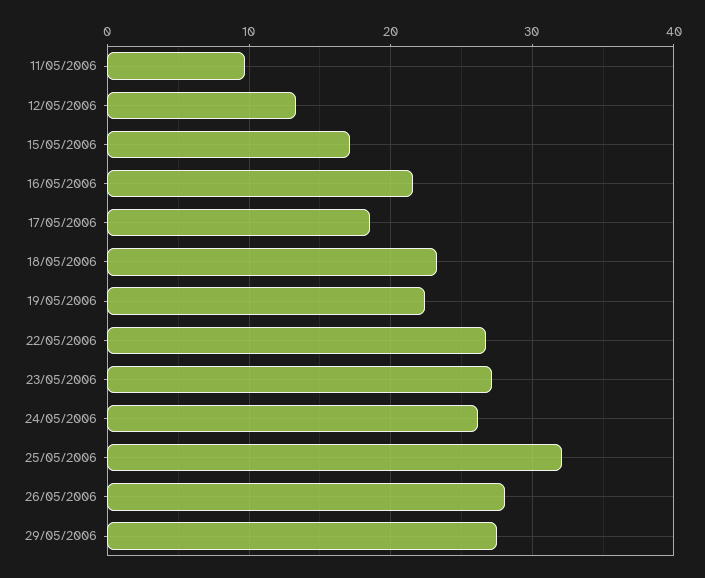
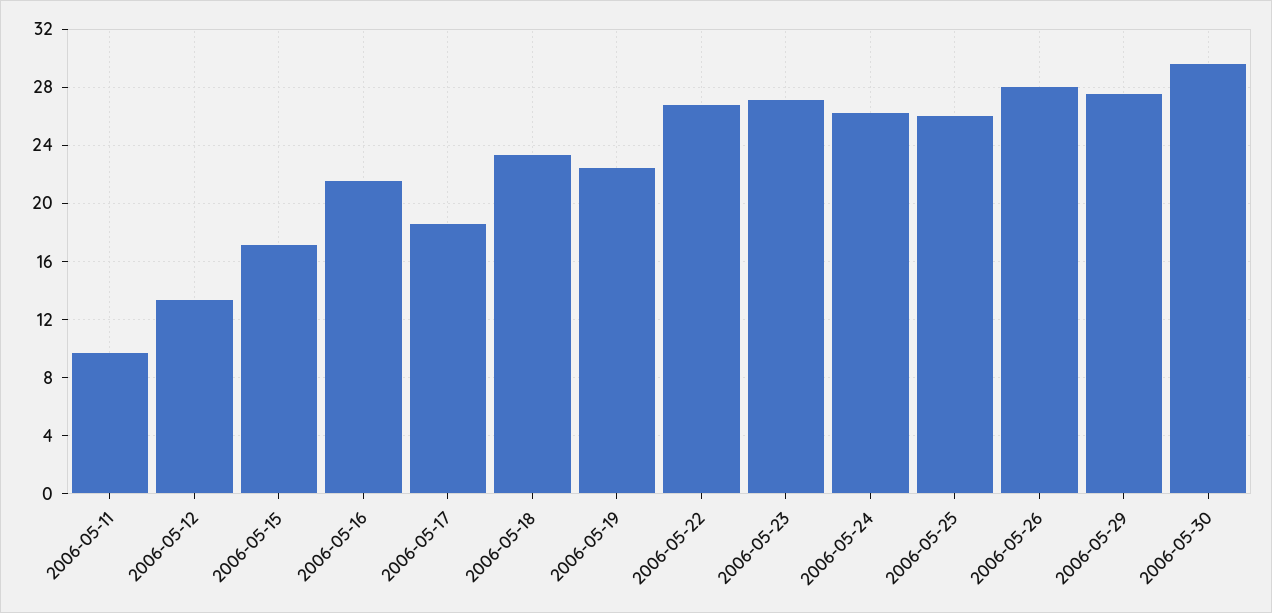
25/05/2006: 32 -> 26
2006-05-30: none -> 29.5

